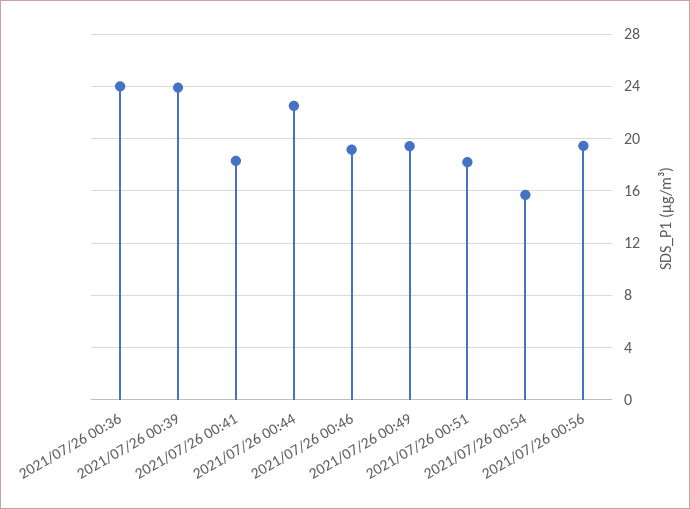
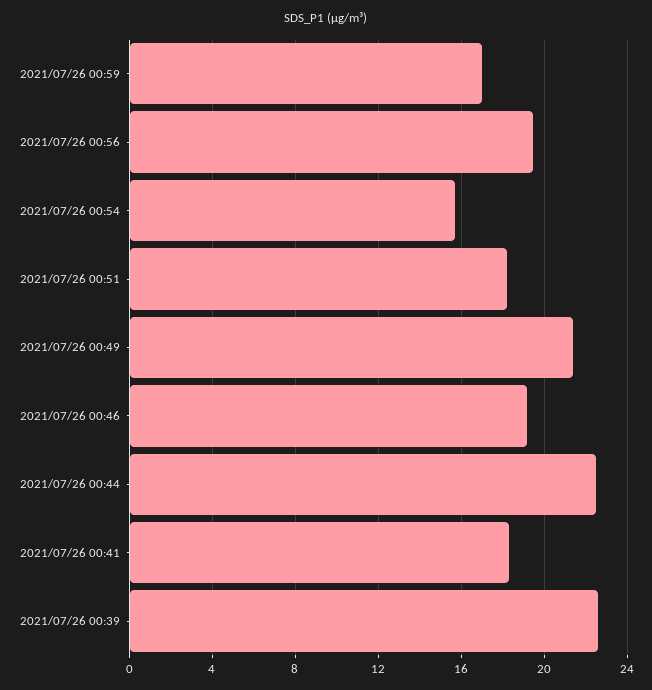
2021/07/26 00:36: 24 -> none
2021/07/26 00:39: 24 -> 22.5
2021/07/26 00:49: 19.5 -> 21.5
2021/07/26 00:59: none -> 17

